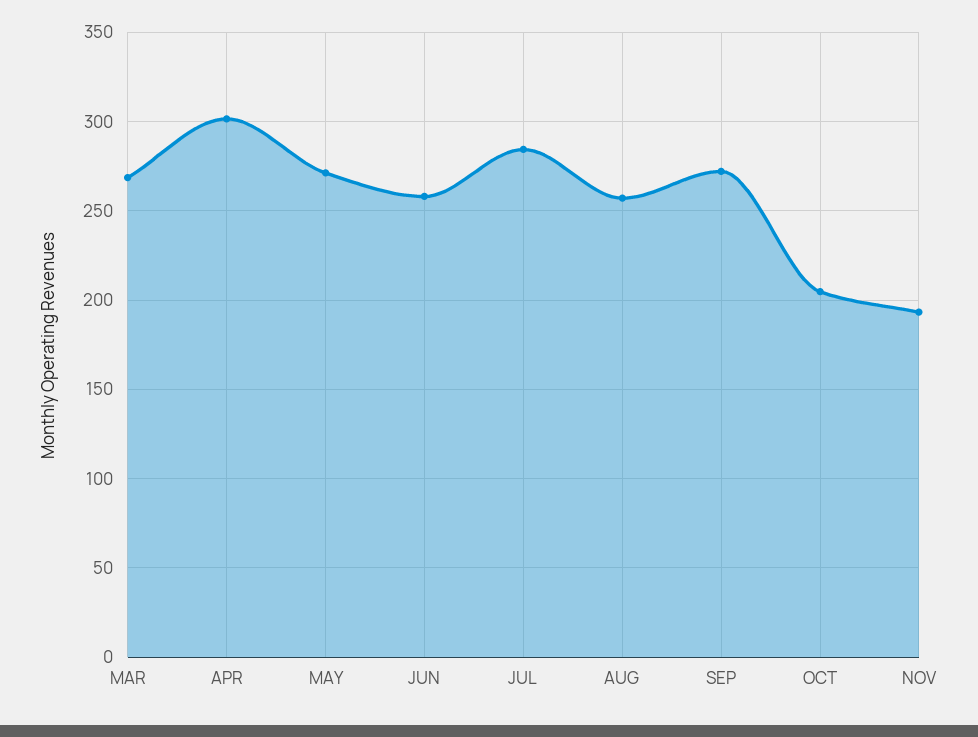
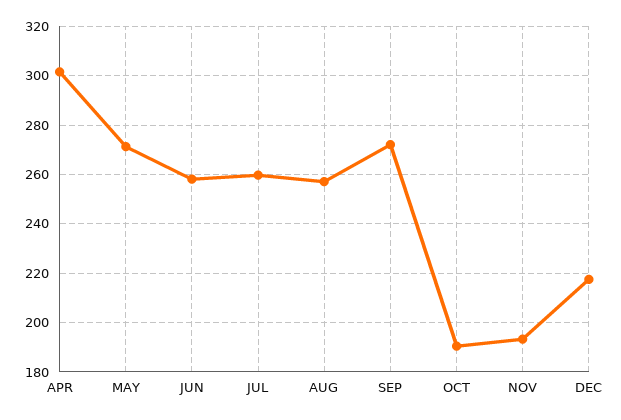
MAR: 270 -> none
JUL: 285 -> 260
OCT: 205 -> 190
DEC: none -> 217.5

